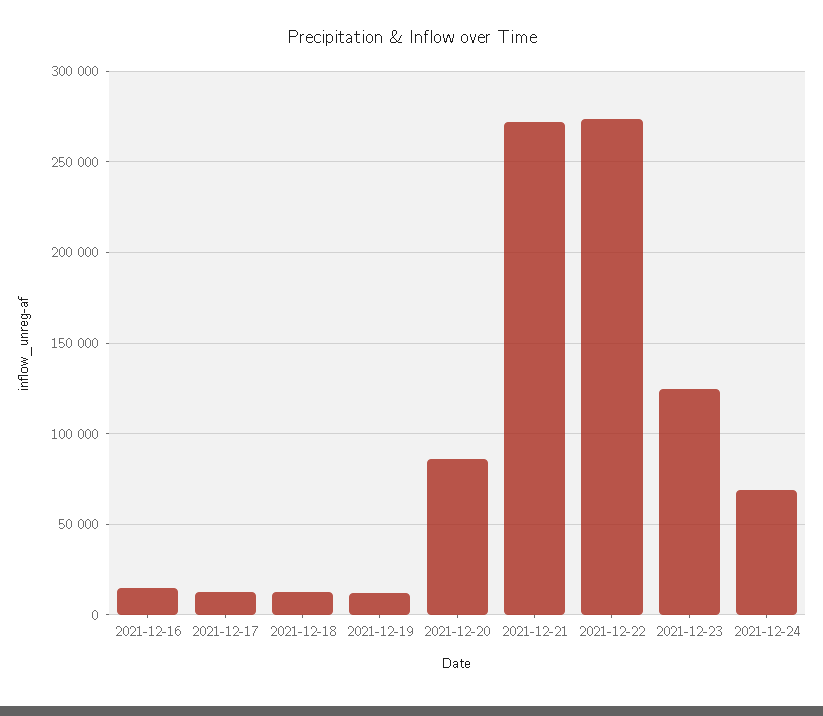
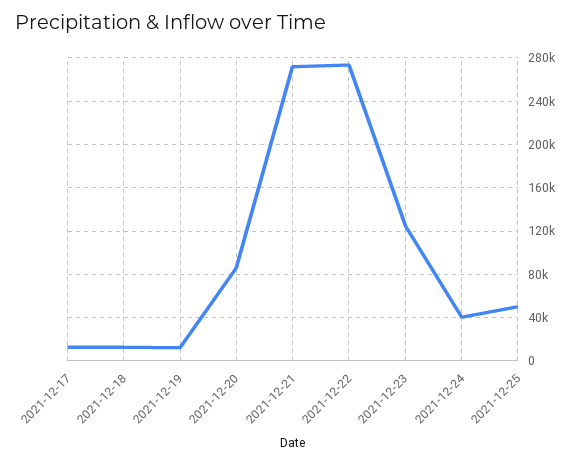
2021-12-16: 15000 -> none
2021-12-24: 70000 -> 40000
2021-12-25: none -> 50000

